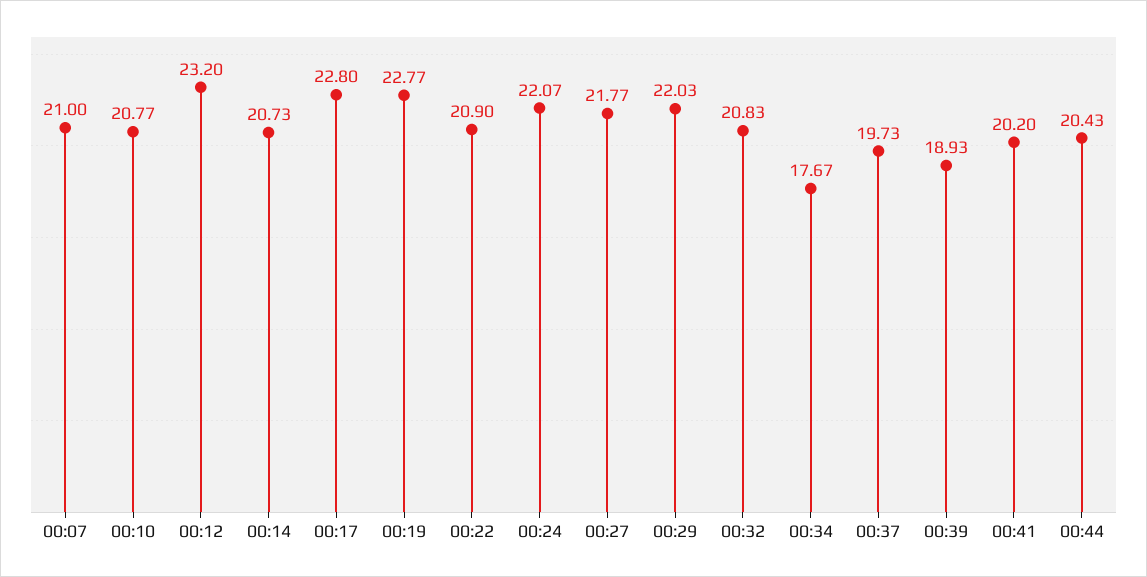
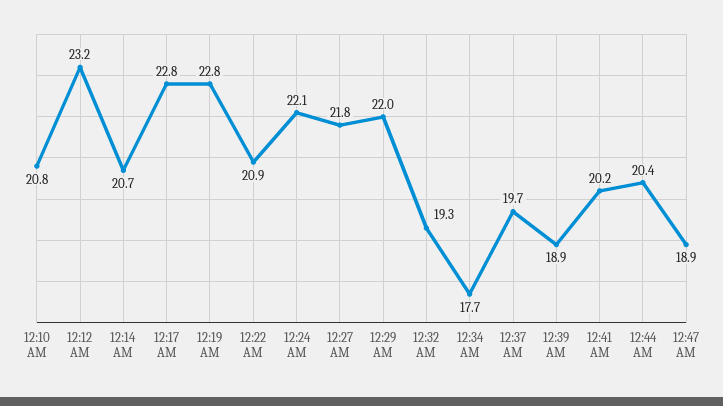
00:07: 21 -> none
00:32: 20.83 -> 19.3
12:47 AM: none -> 18.9

